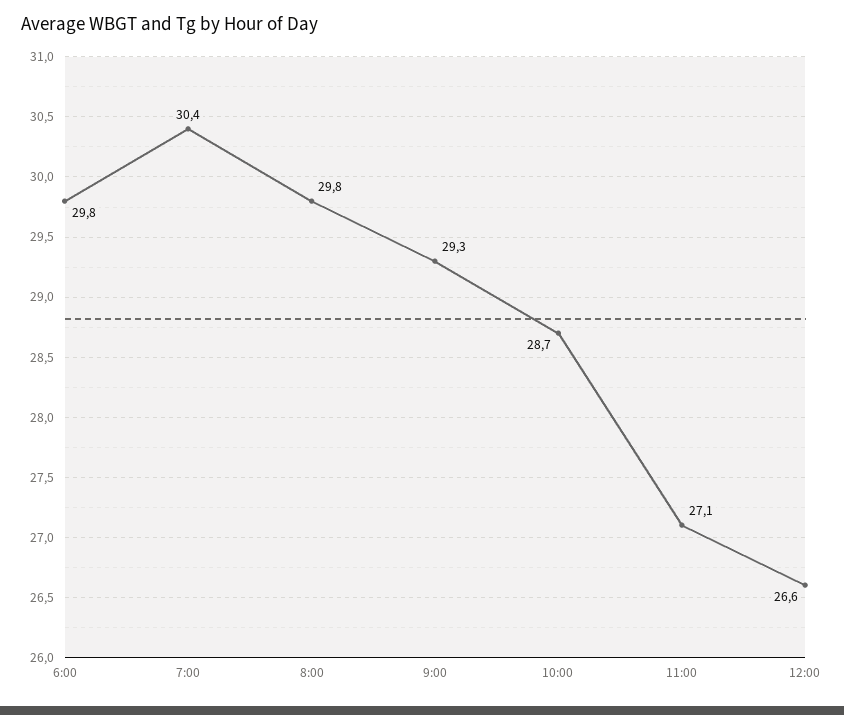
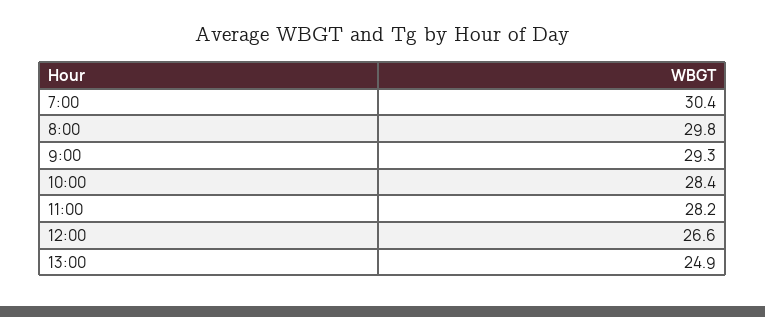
6:00: 29.8 -> none
10:00: 28.7 -> 28.4
11:00: 27.1 -> 28.2
13:00: none -> 24.9

